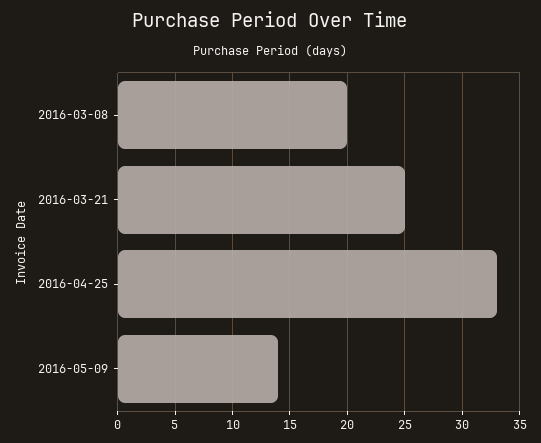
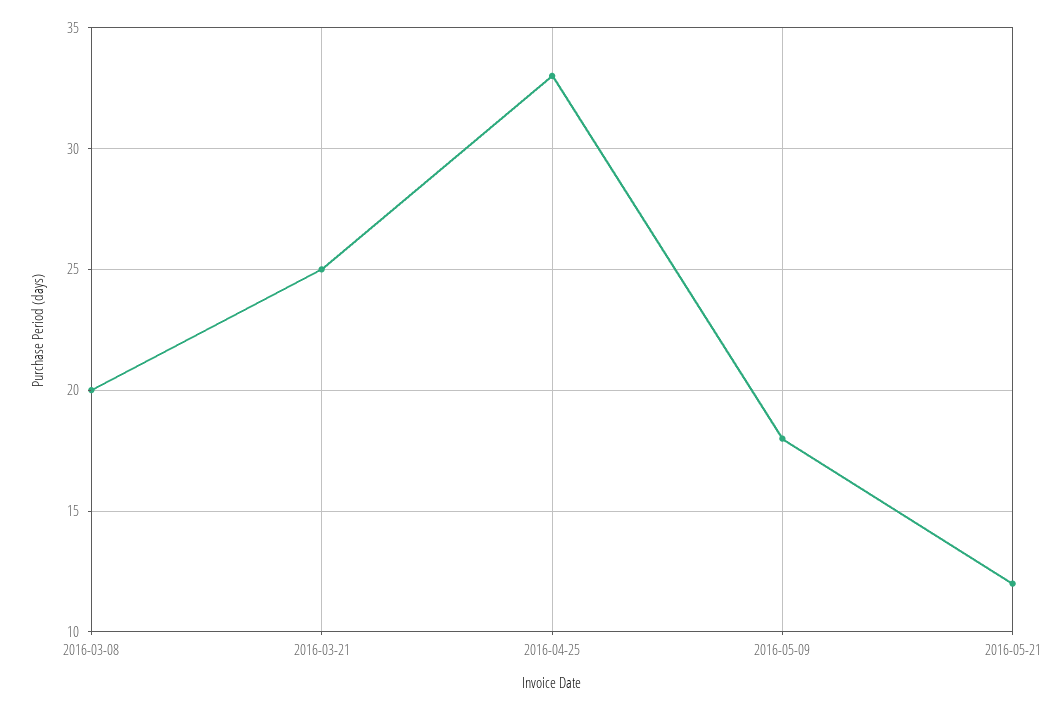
2016-05-09: 14 -> 18
2016-05-21: none -> 12

